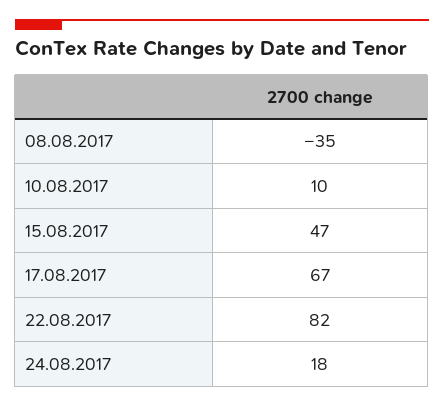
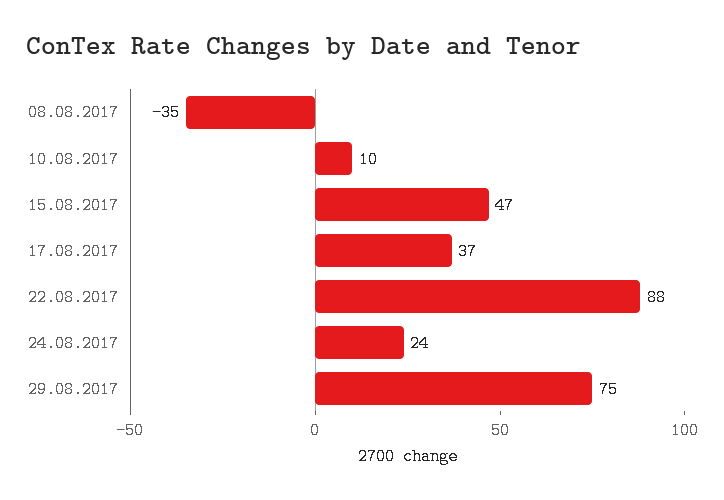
17.08.2017: 67 -> 37
22.08.2017: 82 -> 88
24.08.2017: 18 -> 24
29.08.2017: none -> 75

